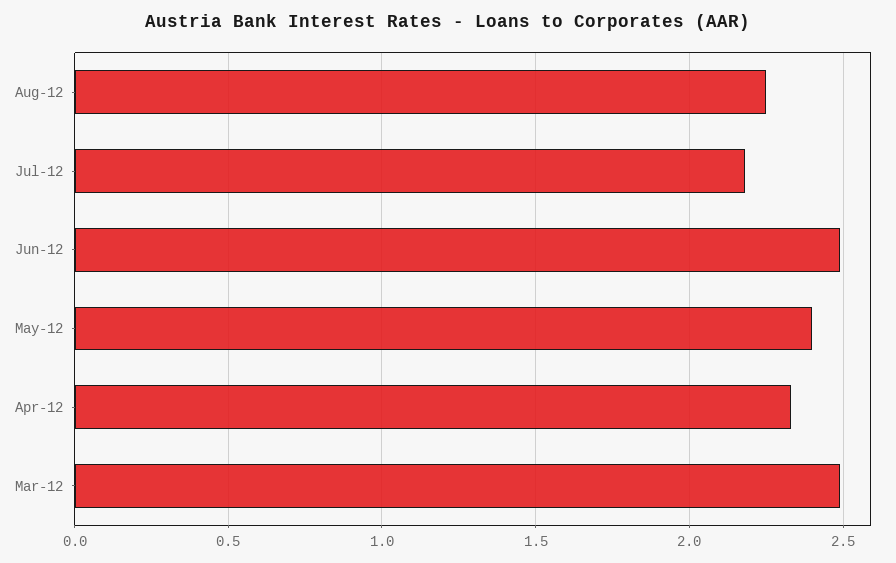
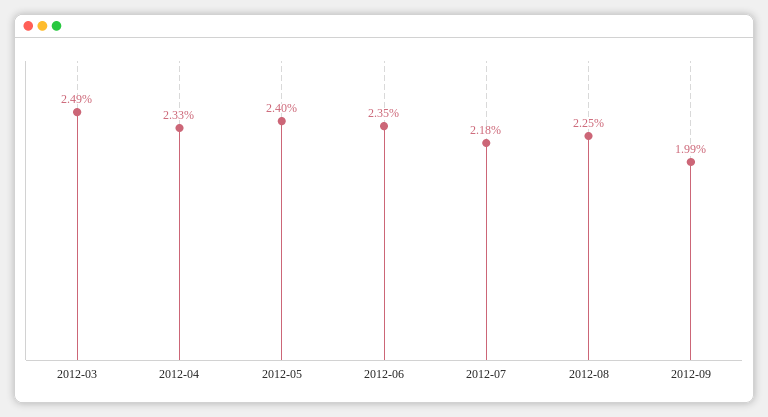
Jun-12: 2.5 -> 2.35
2012-09: none -> 1.99

